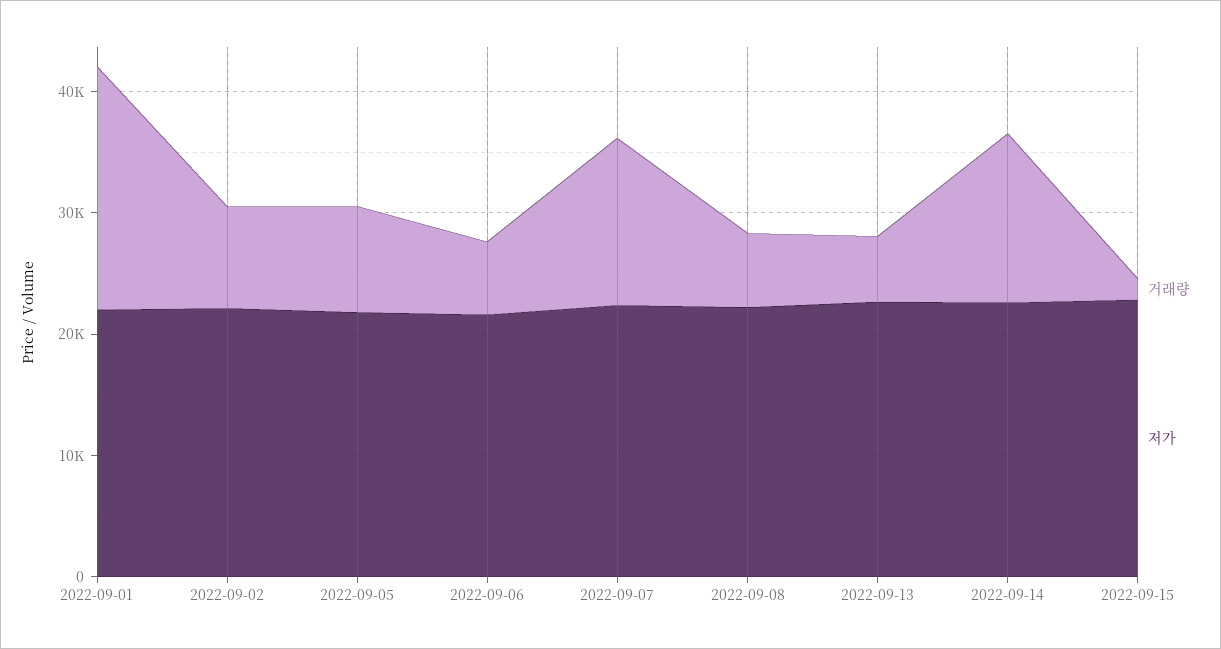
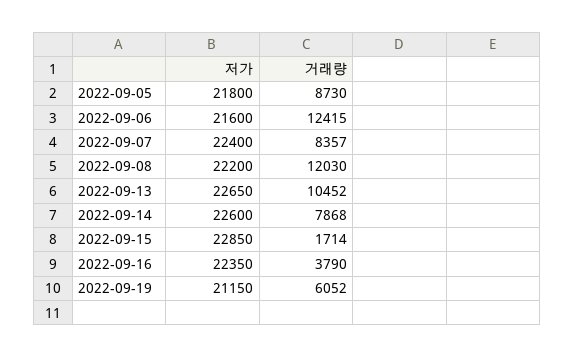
거래량, 2022-09-01: 20000 -> none
저가, 2022-09-01: 22000 -> none
거래량, 2022-09-02: 8000 -> none
저가, 2022-09-02: 22000 -> none
거래량, 2022-09-06: 6000 -> 12415
거래량, 2022-09-07: 14000 -> 8357
거래량, 2022-09-08: 6000 -> 12030
거래량, 2022-09-13: 6000 -> 10452
거래량, 2022-09-14: 14000 -> 7868
저가, 2022-09-16: none -> 22350
거래량, 2022-09-16: none -> 3790
저가, 2022-09-19: none -> 21150
거래량, 2022-09-19: none -> 6052

